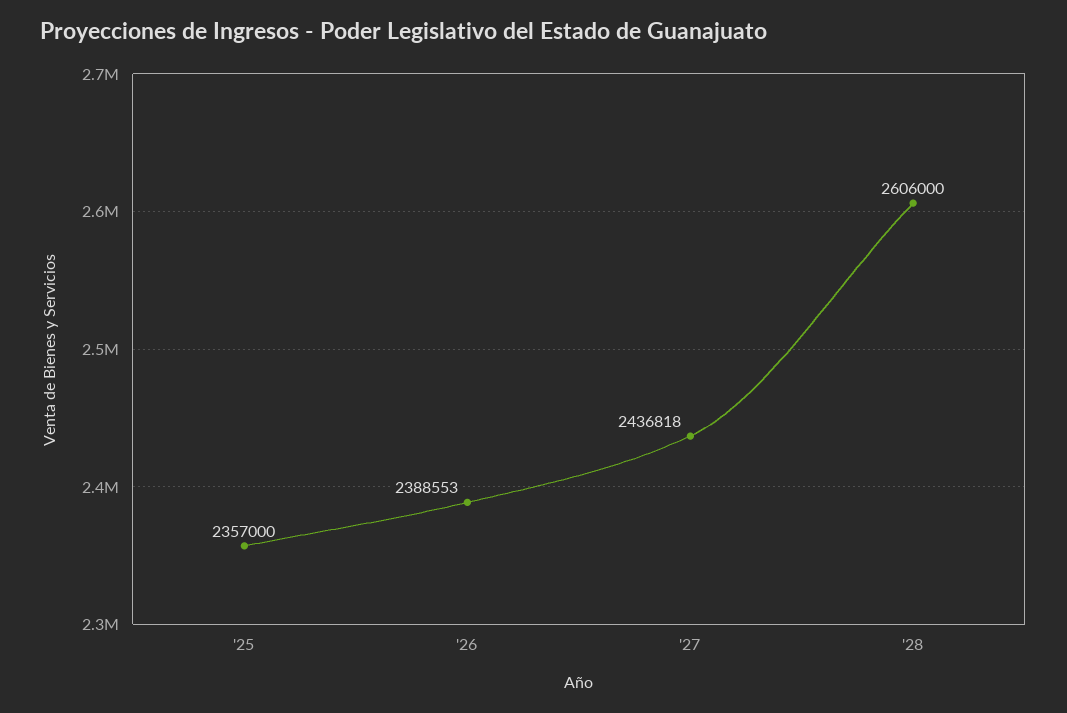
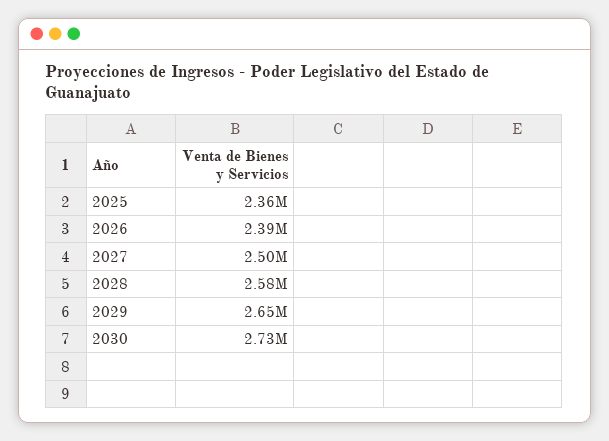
'27: 2436818 -> 2500000
'28: 2606000 -> 2580000
2029: none -> 2650000
2030: none -> 2730000

